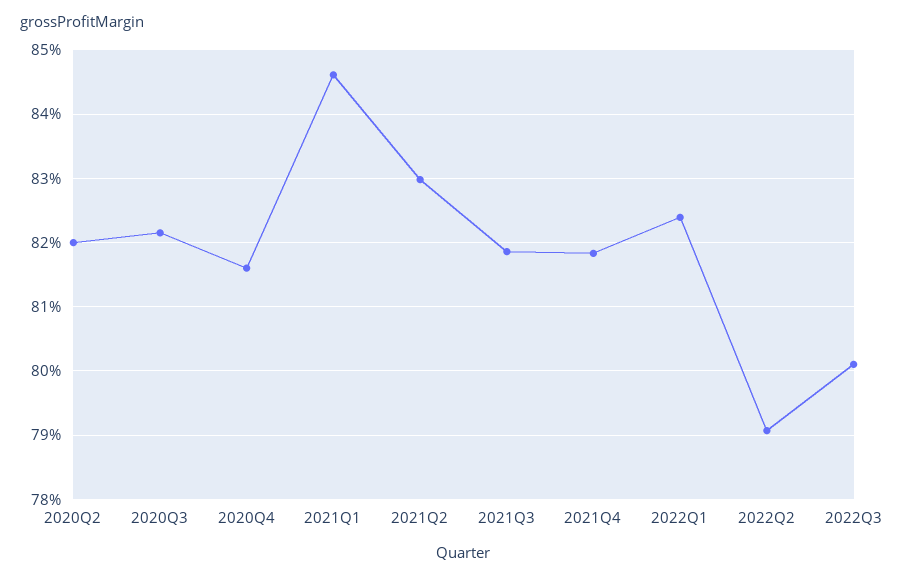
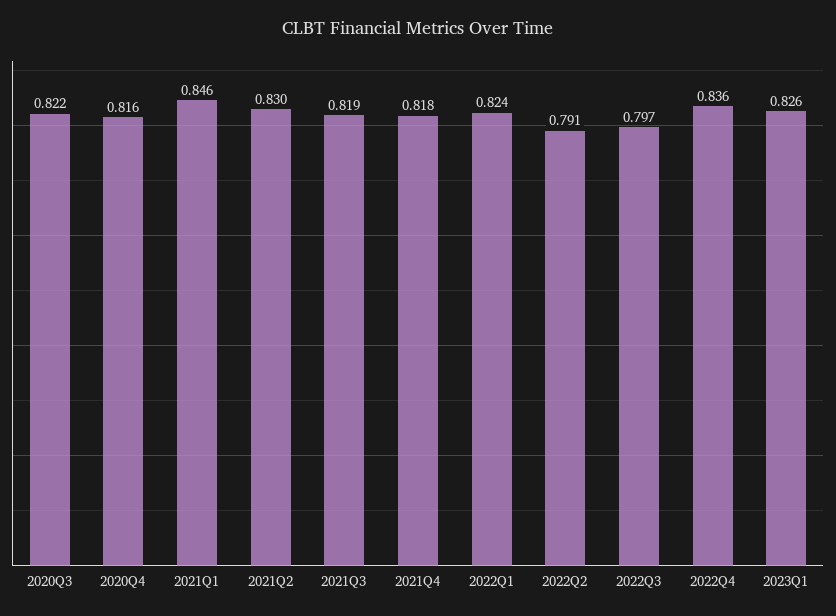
2020Q2: 0.82 -> none
2022Q3: 0.801 -> 0.797
2022Q4: none -> 0.836
2023Q1: none -> 0.826

